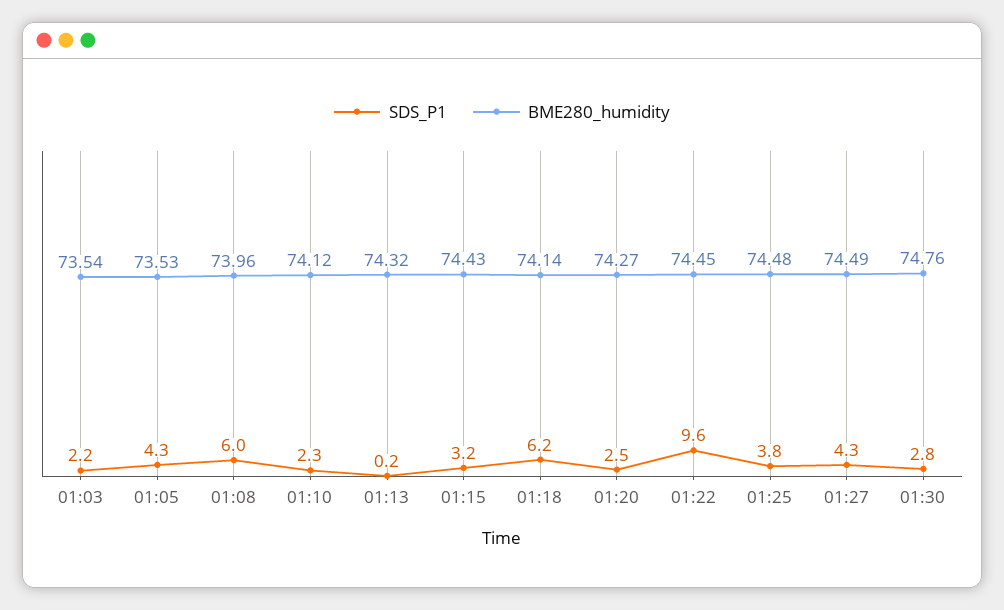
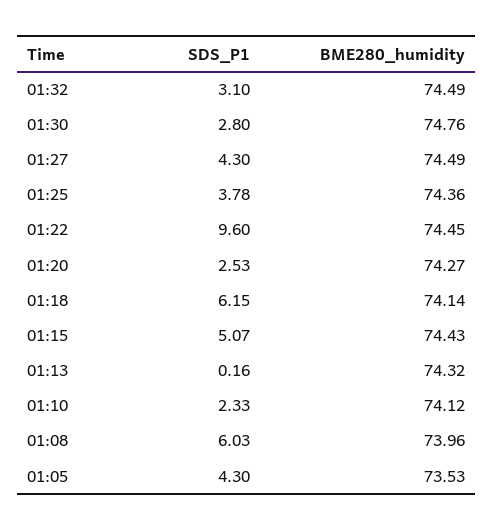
SDS_P1, 01:03: 2.2 -> none
BME280_humidity, 01:03: 73.54 -> none
SDS_P1, 01:15: 3.2 -> 5.07
BME280_humidity, 01:25: 74.48 -> 74.36
SDS_P1, 01:32: none -> 3.1
BME280_humidity, 01:32: none -> 74.49

